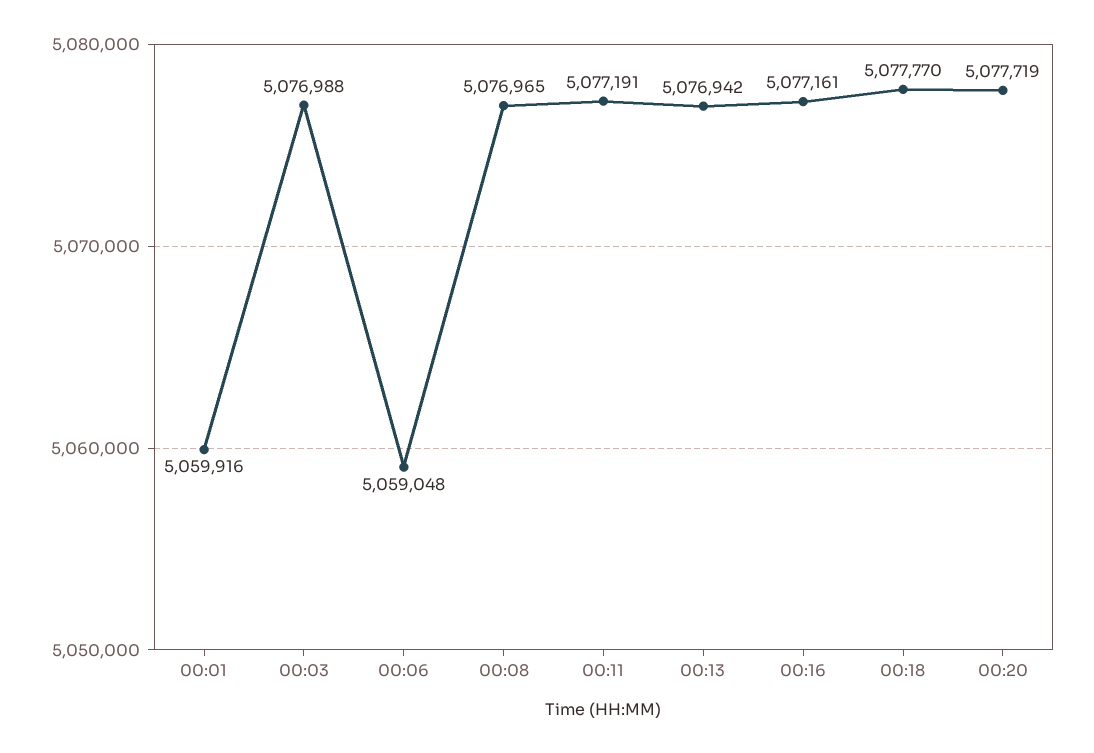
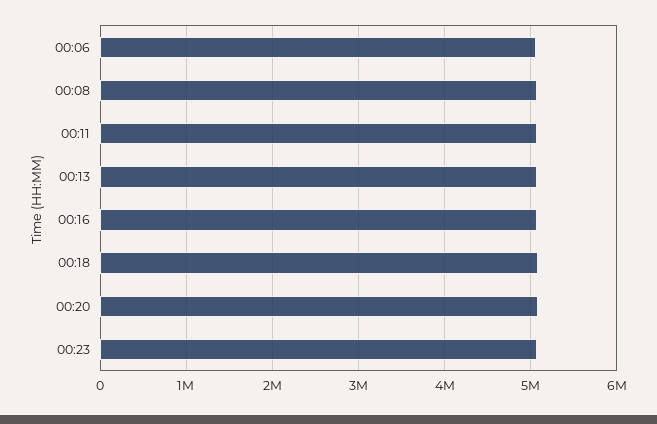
00:01: 5059916 -> none
00:03: 5076988 -> none
00:23: none -> 5100000

